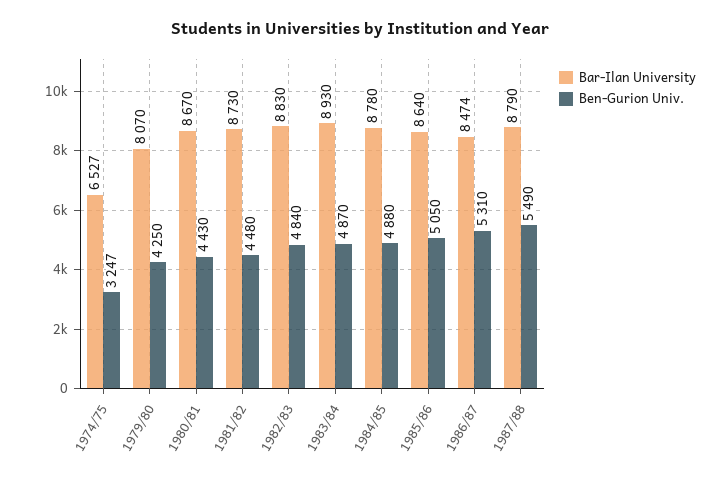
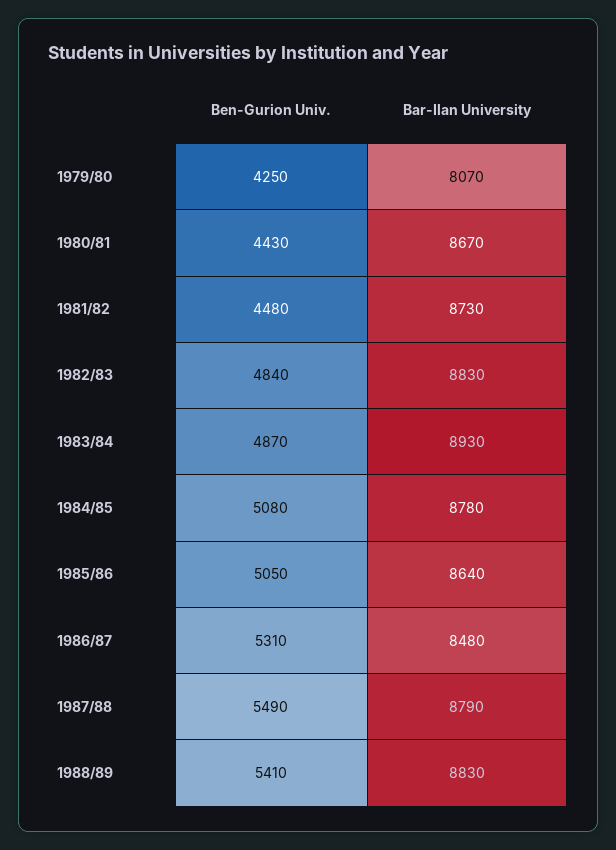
Bar-Ilan University, 1974/75: 6527 -> none
Ben-Gurion Univ., 1974/75: 3247 -> none
Ben-Gurion Univ., 1984/85: 4880 -> 5080
Bar-Ilan University, 1986/87: 8474 -> 8480
Ben-Gurion Univ., 1988/89: none -> 5410
Bar-Ilan University, 1988/89: none -> 8830

